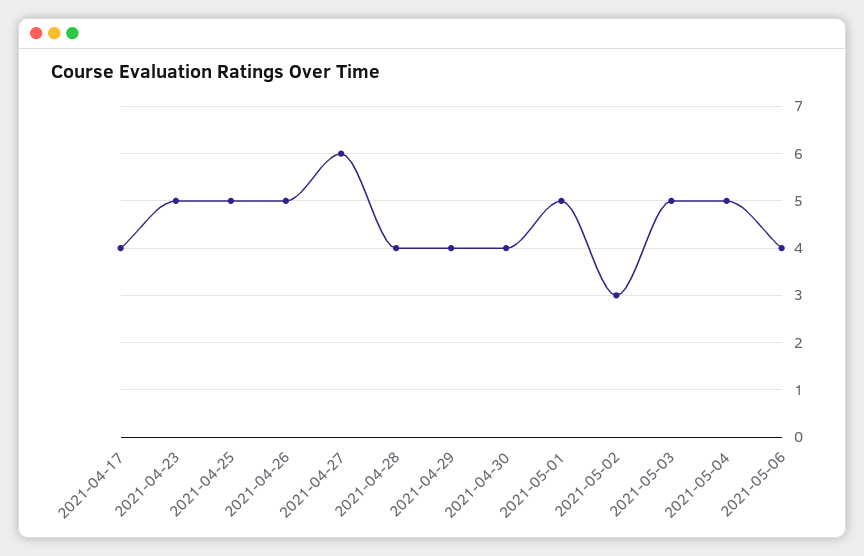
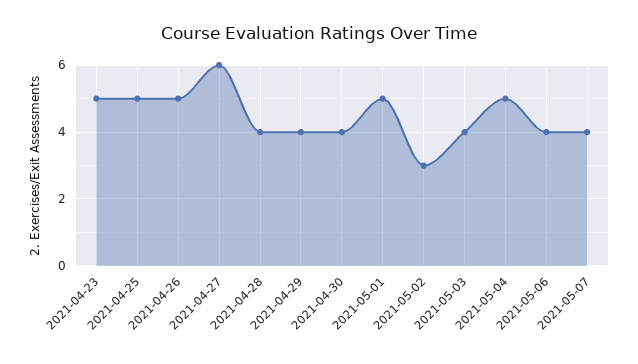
2021-04-17: 4 -> none
2021-05-03: 5 -> 4
2021-05-07: none -> 4

